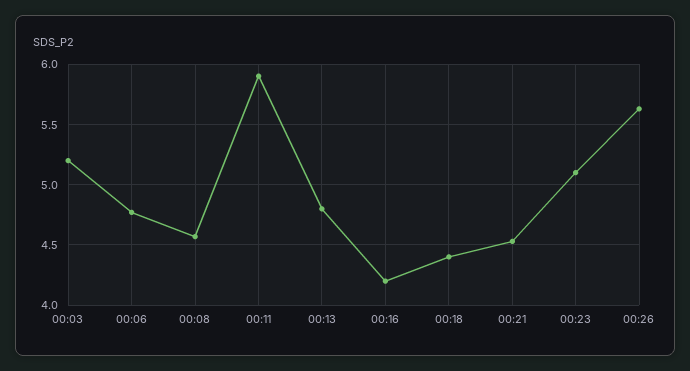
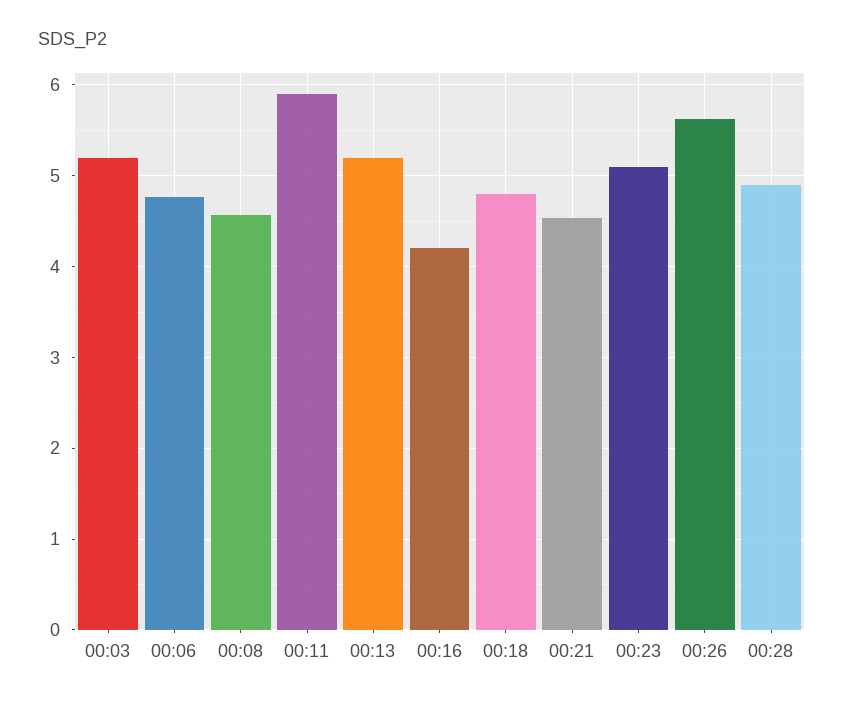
00:13: 4.8 -> 5.2
00:18: 4.4 -> 4.8
00:28: none -> 4.9

